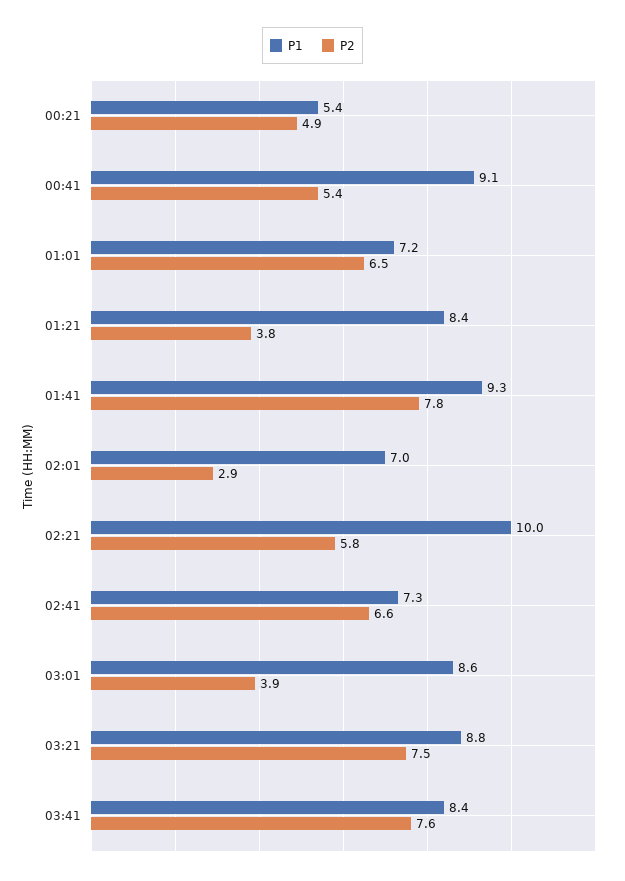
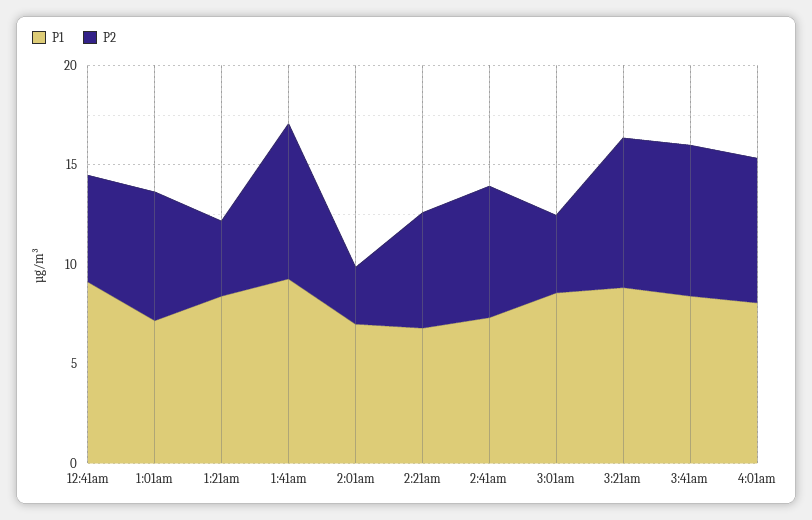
P1, 00:21: 5.4 -> none
P2, 00:21: 4.9 -> none
P1, 02:21: 10 -> 7
P1, 4:01am: none -> 8
P2, 4:01am: none -> 7

